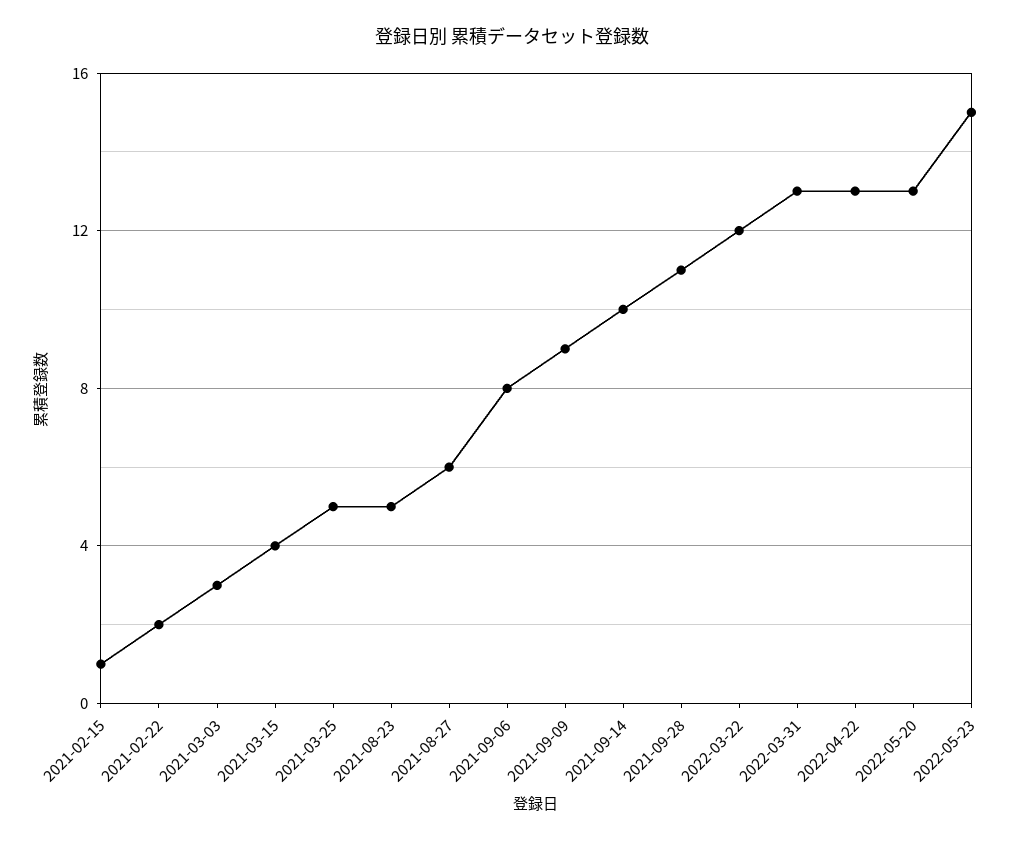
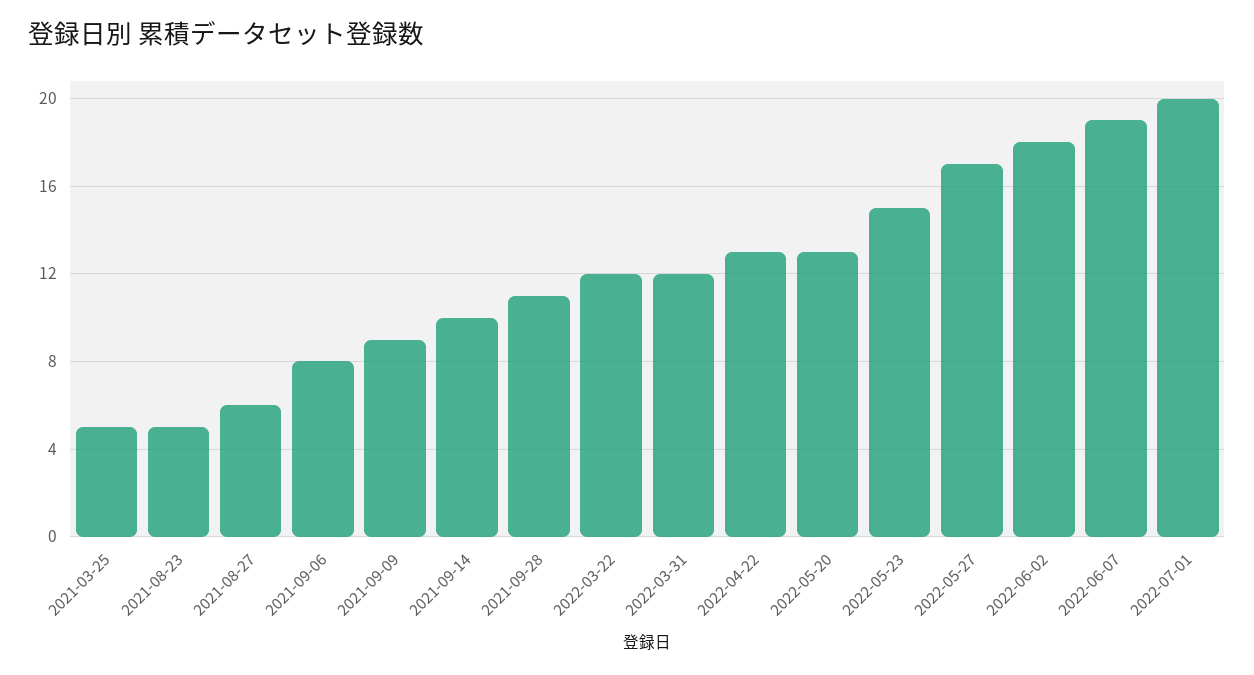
2021-02-15: 1 -> none
2021-02-22: 2 -> none
2021-03-03: 3 -> none
2021-03-15: 4 -> none
2022-03-31: 13 -> 12
2022-05-27: none -> 17
2022-06-02: none -> 18
2022-06-07: none -> 19
2022-07-01: none -> 20

